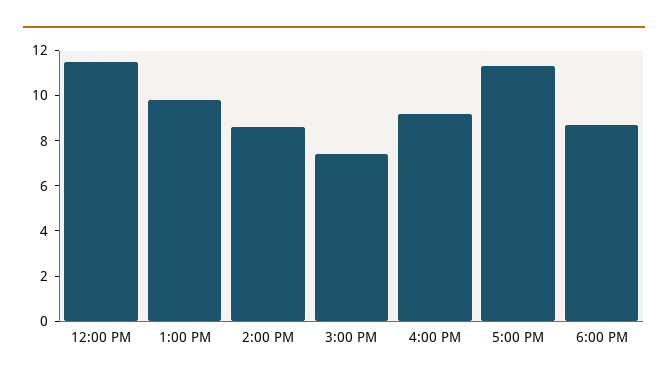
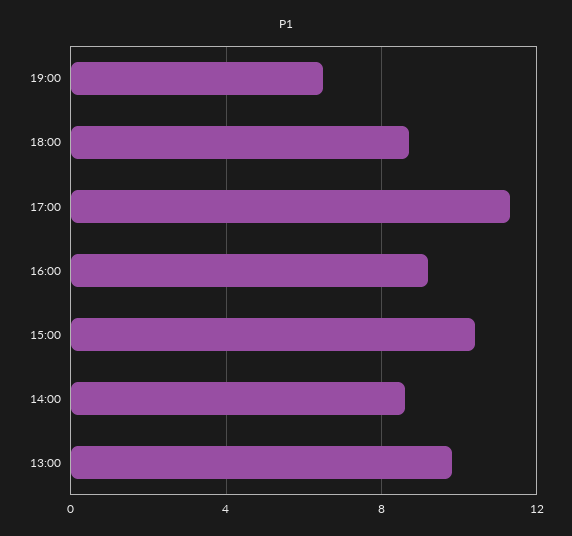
12:00 PM: 11.5 -> none
3:00 PM: 7.5 -> 10.5
19:00: none -> 6.5

